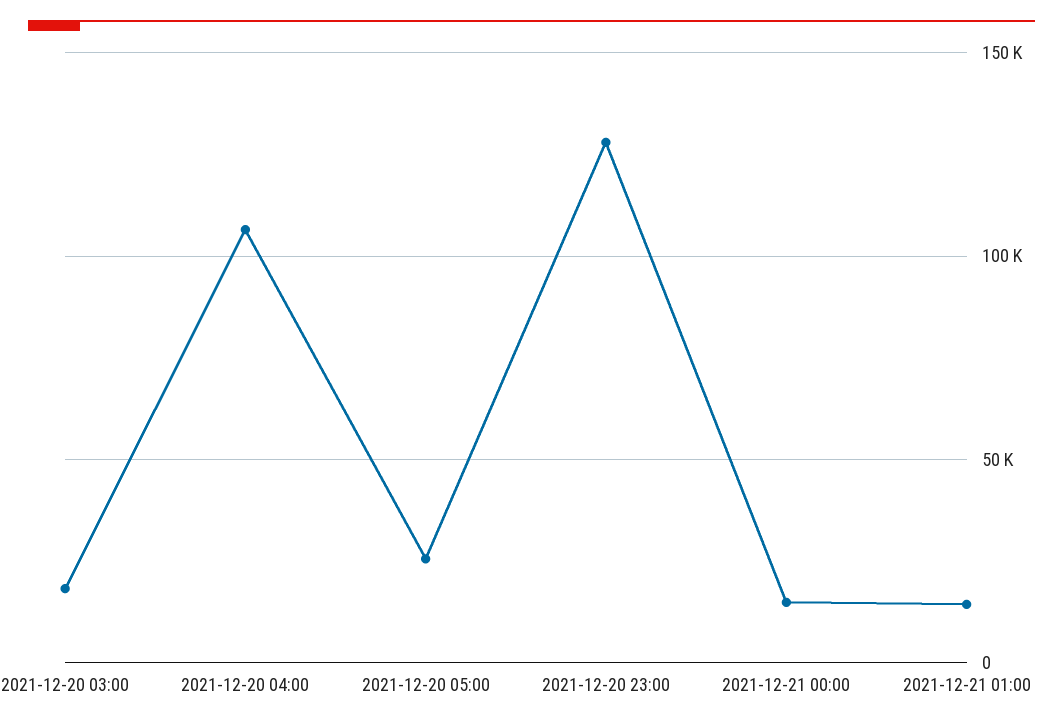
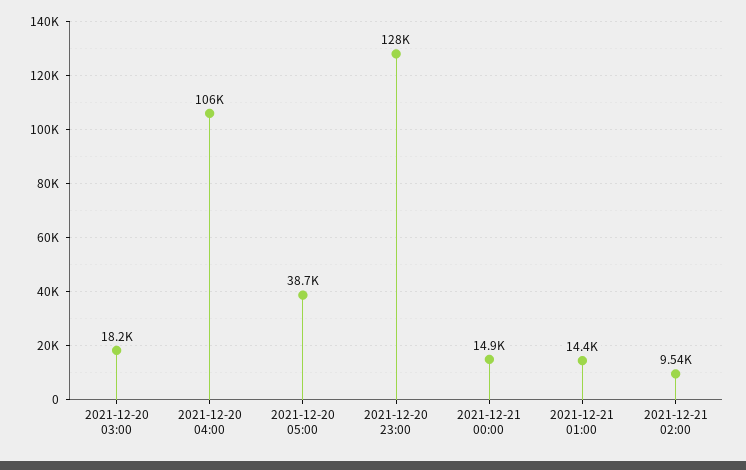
2021-12-20 05:00: 25000 -> 38700
2021-12-21 02:00: none -> 9540

